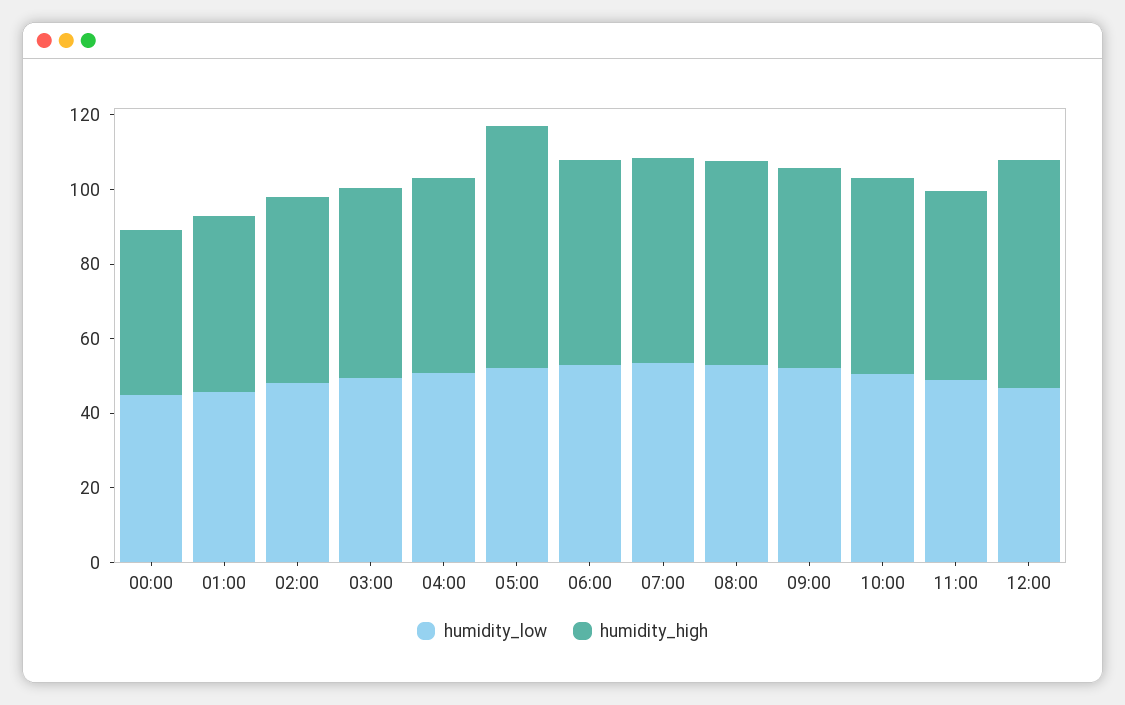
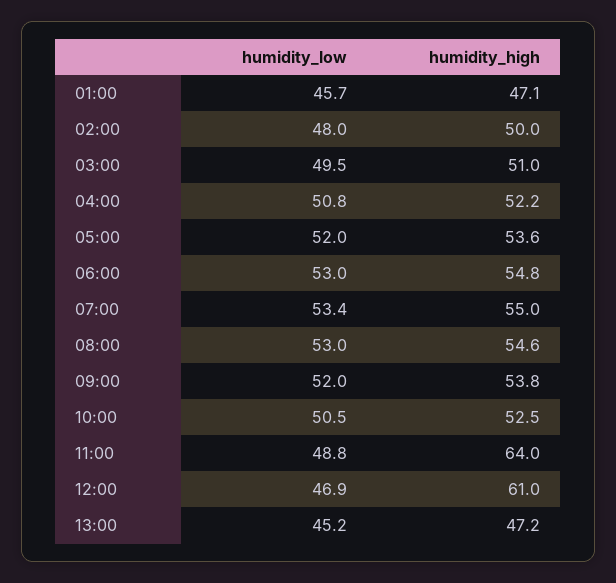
humidity_low, 00:00: 45 -> none
humidity_high, 00:00: 45 -> none
humidity_high, 05:00: 65 -> 53.6
humidity_high, 11:00: 50 -> 64
humidity_low, 13:00: none -> 45.2
humidity_high, 13:00: none -> 47.2

